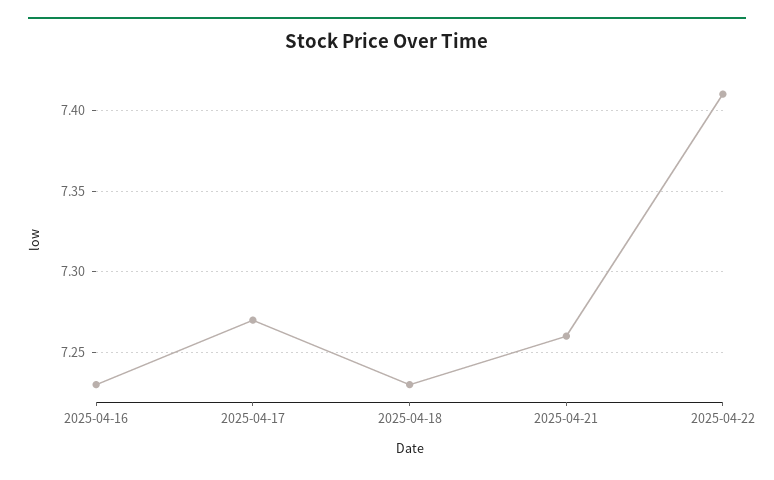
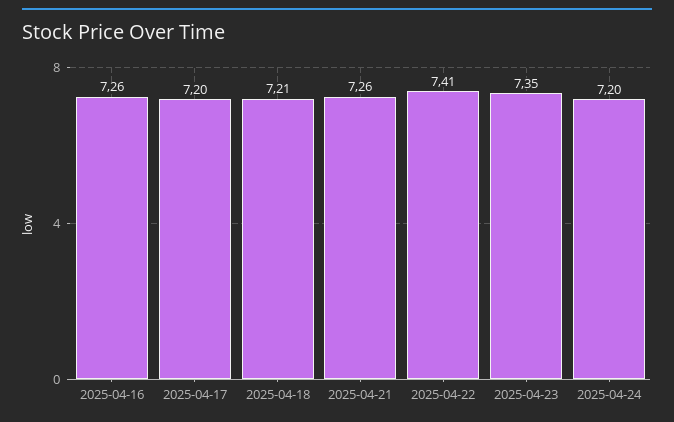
2025-04-16: 7.23 -> 7.26
2025-04-17: 7.27 -> 7.2
2025-04-18: 7.23 -> 7.21
2025-04-23: none -> 7.35
2025-04-24: none -> 7.2

